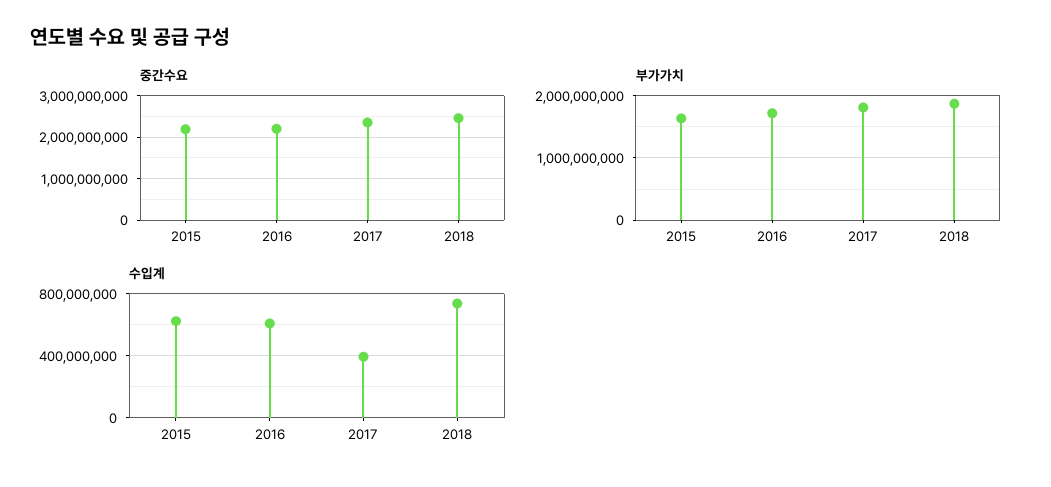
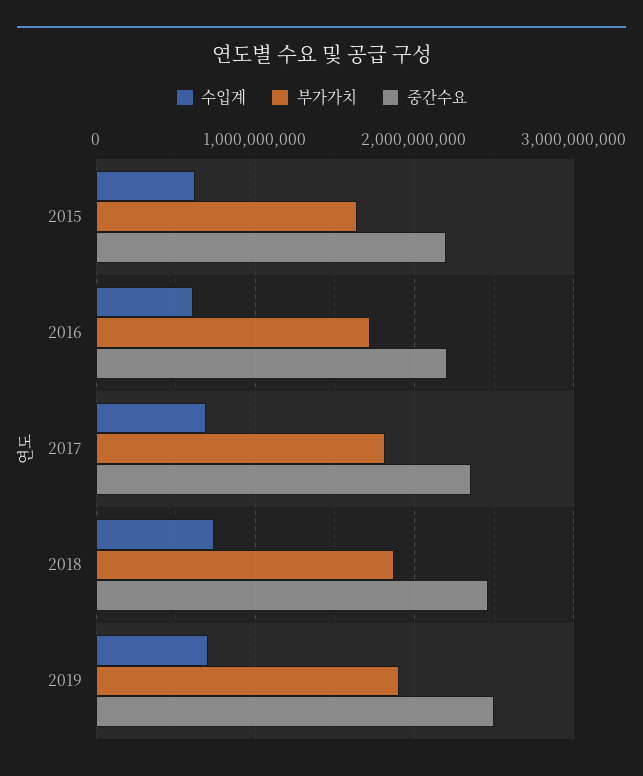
수입계, 2017: 400000000 -> 700000000
수입계, 2019: none -> 700000000
부가가치, 2019: none -> 1900000000
중간수요, 2019: none -> 2500000000

